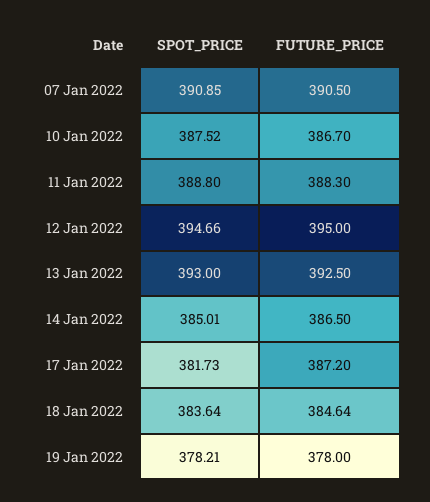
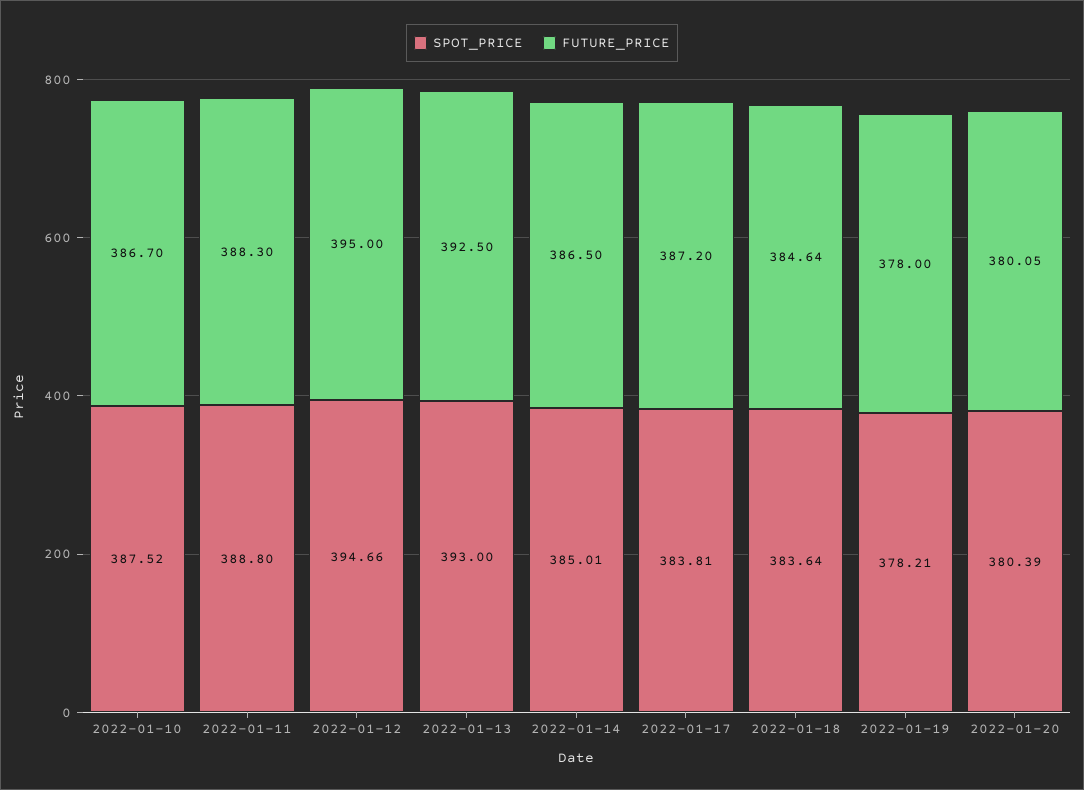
SPOT_PRICE, 07 Jan 2022: 390.85 -> none
FUTURE_PRICE, 07 Jan 2022: 390.5 -> none
SPOT_PRICE, 17 Jan 2022: 381.73 -> 383.81
SPOT_PRICE, 2022-01-20: none -> 380.39
FUTURE_PRICE, 2022-01-20: none -> 380.05

